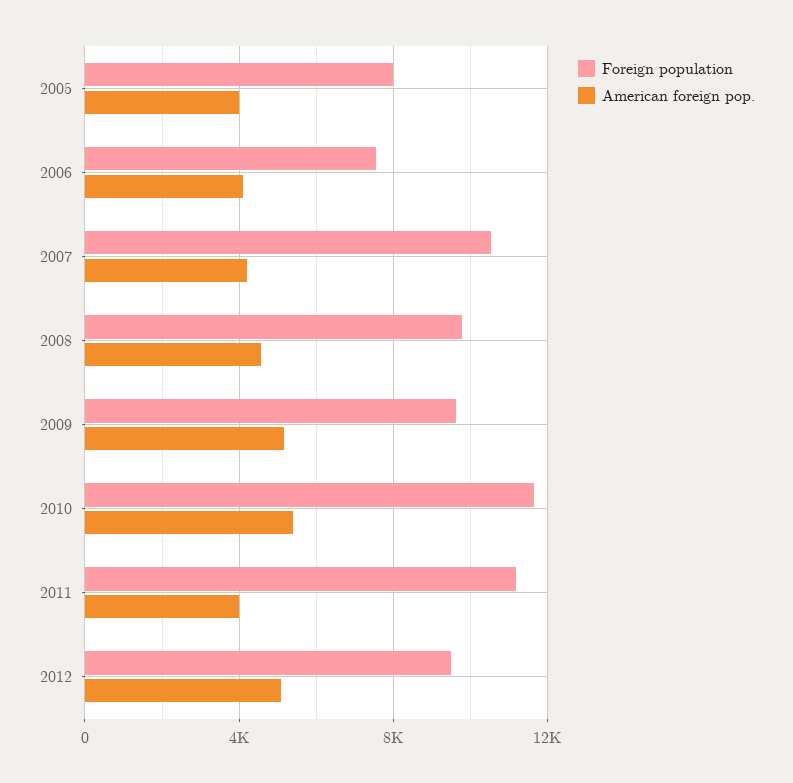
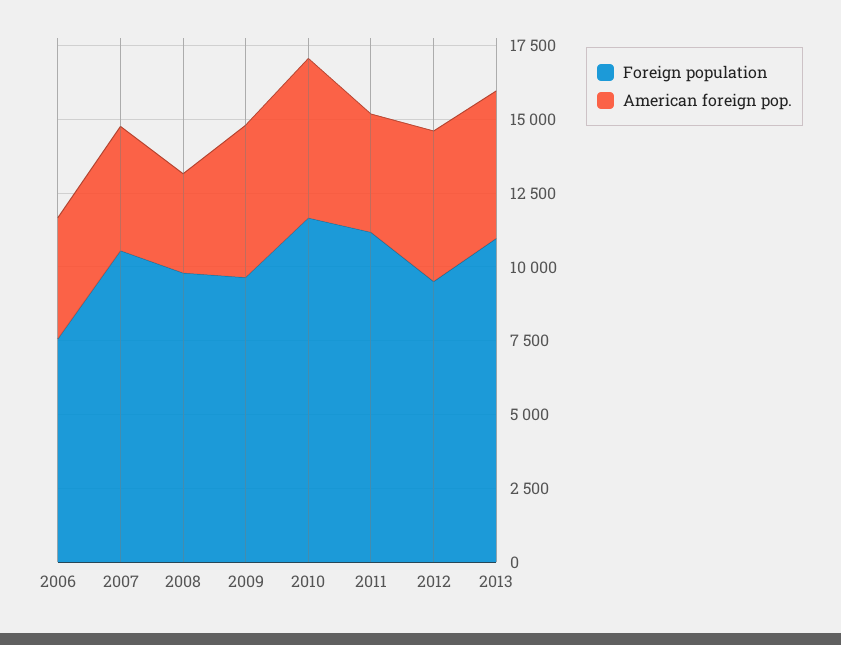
Foreign population, 2005: 8000 -> none
American foreign pop., 2005: 4000 -> none
American foreign pop., 2008: 4500 -> 3500
Foreign population, 2013: none -> 11000
American foreign pop., 2013: none -> 5000

